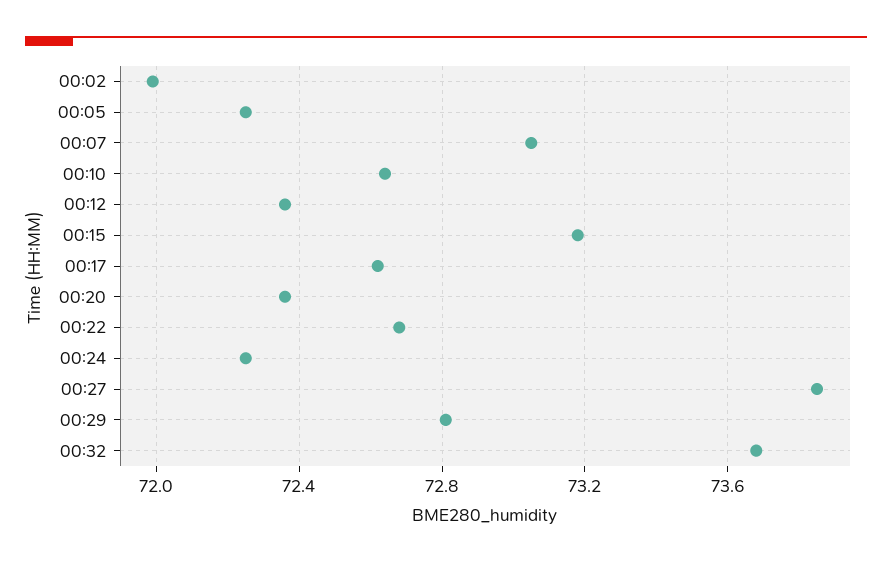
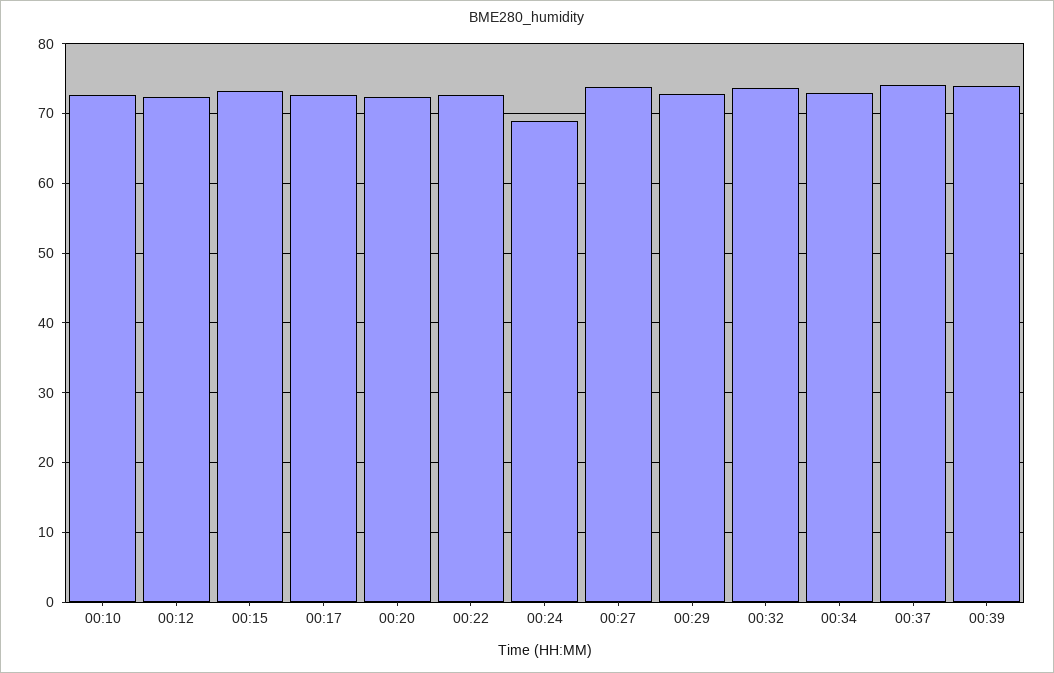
00:02: 72 -> none
00:05: 72.25 -> none
00:07: 73.05 -> none
00:24: 72.25 -> 69
00:34: none -> 73
00:37: none -> 74
00:39: none -> 74

